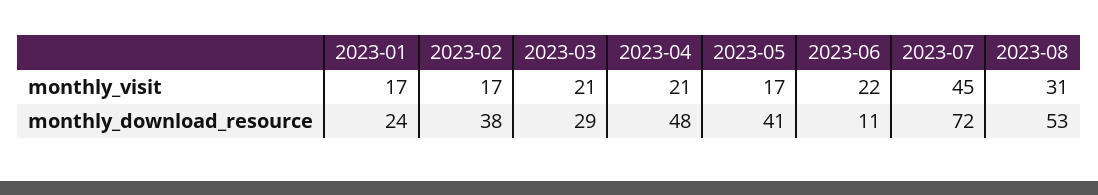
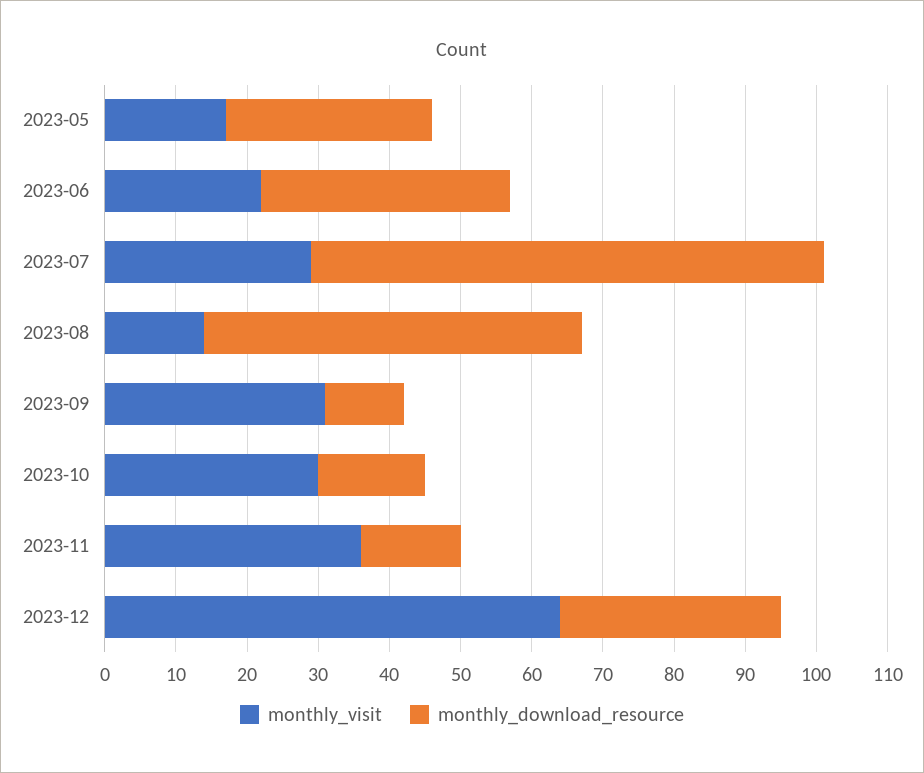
monthly_visit, 2023-01: 17 -> none
monthly_visit, 2023-02: 17 -> none
monthly_visit, 2023-03: 21 -> none
monthly_visit, 2023-04: 21 -> none
monthly_visit, 2023-07: 45 -> 30
monthly_visit, 2023-08: 31 -> 15
monthly_download_resource, 2023-01: 24 -> none
monthly_download_resource, 2023-02: 38 -> none
monthly_download_resource, 2023-03: 29 -> none
monthly_download_resource, 2023-04: 48 -> none
monthly_download_resource, 2023-05: 41 -> 30
monthly_download_resource, 2023-06: 11 -> 35
monthly_visit, 2023-09: none -> 30
monthly_download_resource, 2023-09: none -> 10
monthly_visit, 2023-10: none -> 30
monthly_download_resource, 2023-10: none -> 15
monthly_visit, 2023-11: none -> 35
monthly_download_resource, 2023-11: none -> 15
monthly_visit, 2023-12: none -> 65
monthly_download_resource, 2023-12: none -> 30

